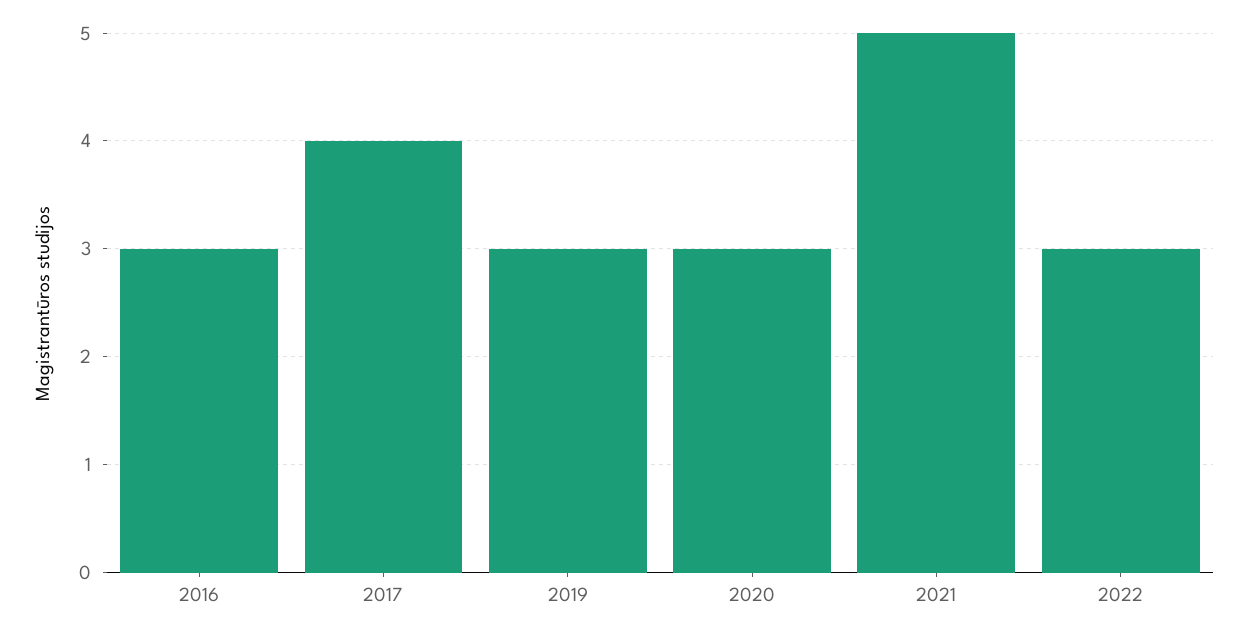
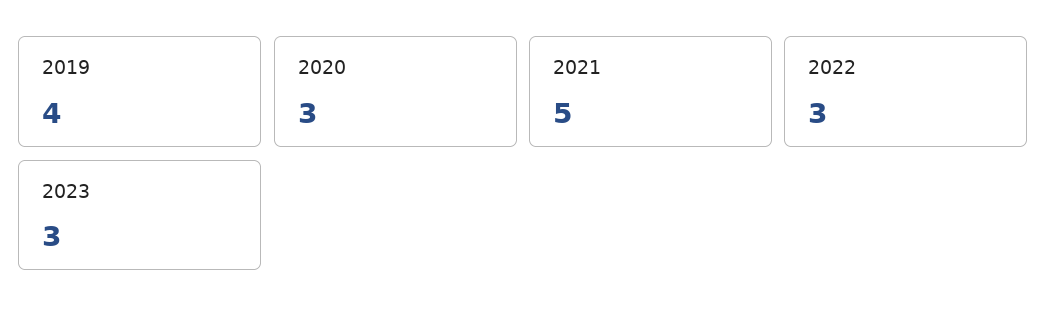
2016: 3 -> none
2017: 4 -> none
2019: 3 -> 4
2023: none -> 3

